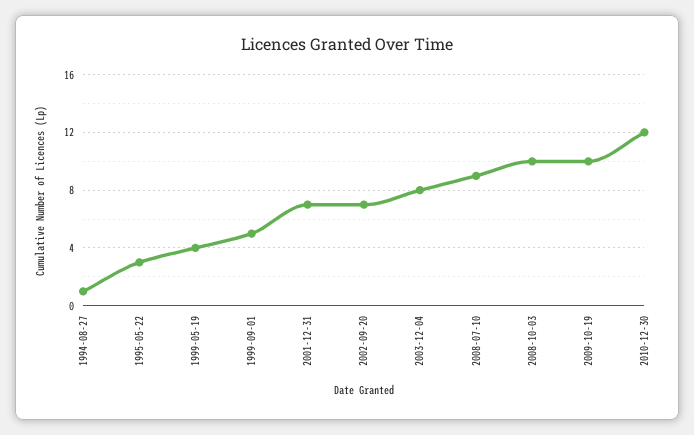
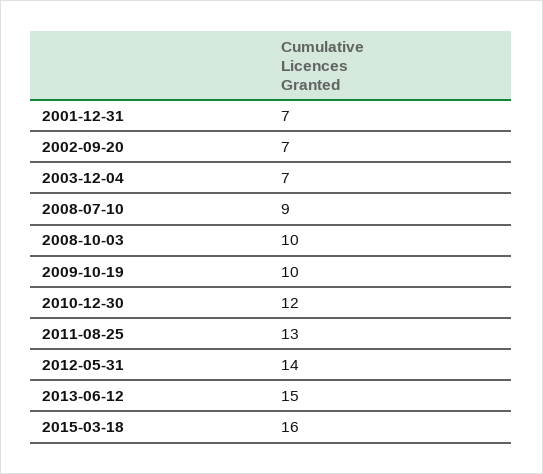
1994-08-27: 1 -> none
1995-05-22: 3 -> none
1999-05-19: 4 -> none
1999-09-01: 5 -> none
2003-12-04: 8 -> 7
2011-08-25: none -> 13
2012-05-31: none -> 14
2013-06-12: none -> 15
2015-03-18: none -> 16

